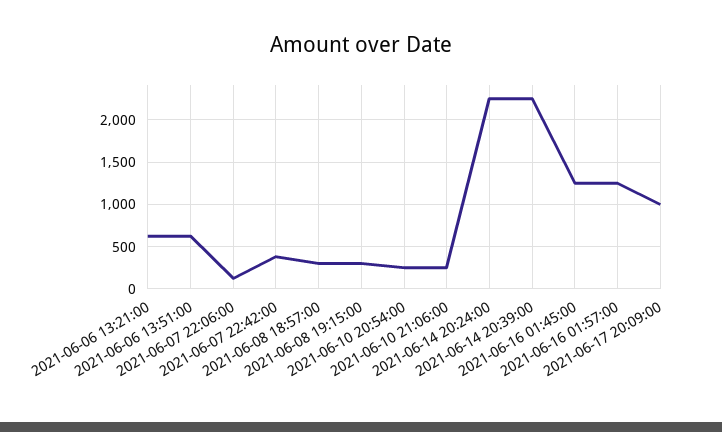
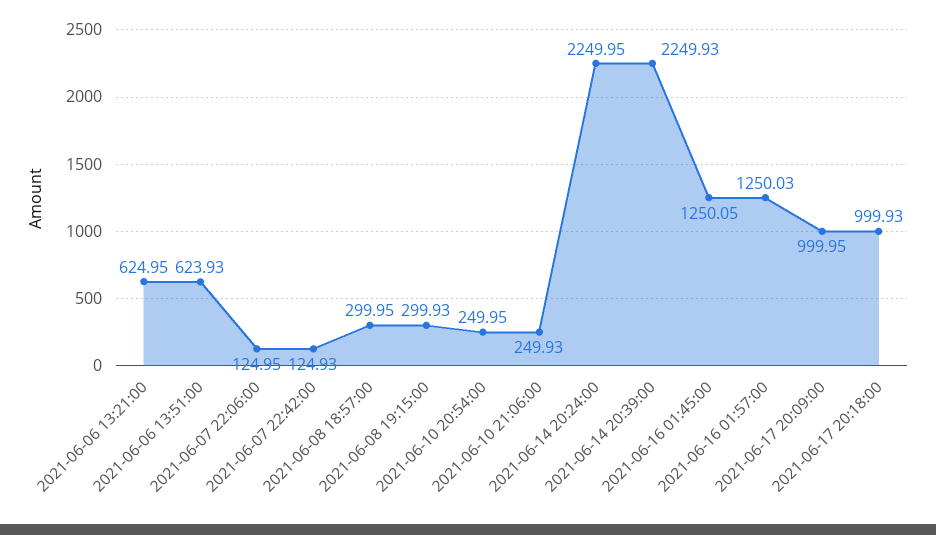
2021-06-07 22:42:00: 400 -> 124.93
2021-06-17 20:18:00: none -> 999.93

